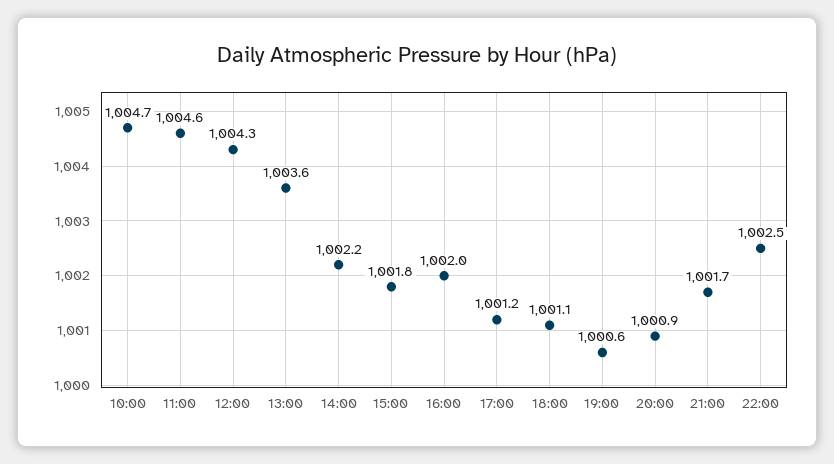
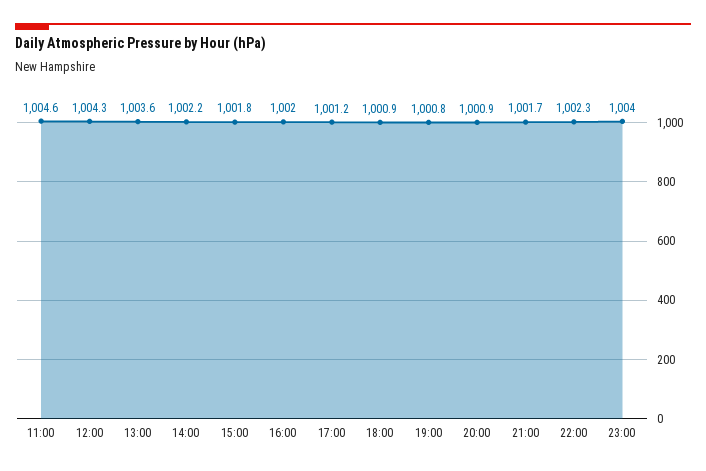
10:00: 1004.7 -> none
18:00: 1001.1 -> 1000.9
19:00: 1000.6 -> 1000.8
22:00: 1002.5 -> 1002.3
23:00: none -> 1004

